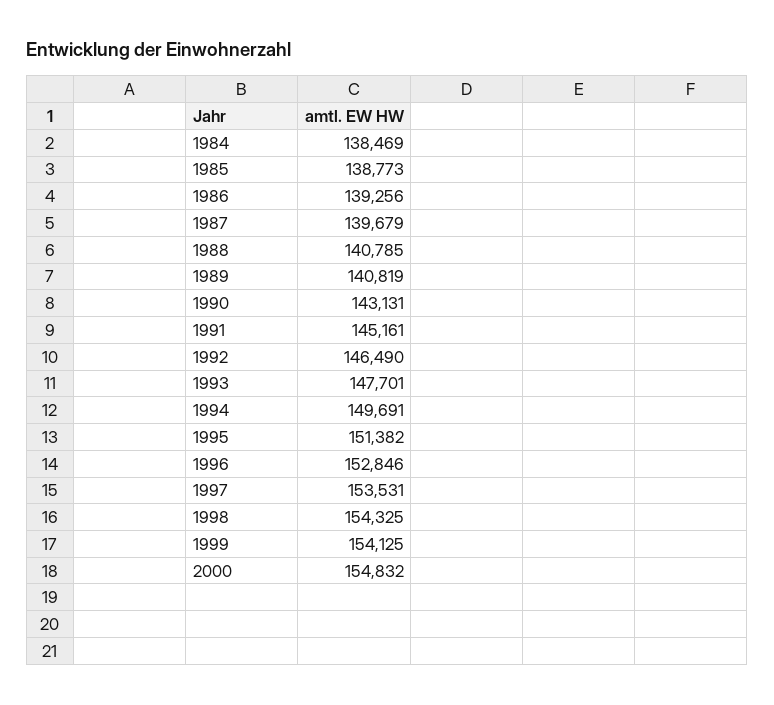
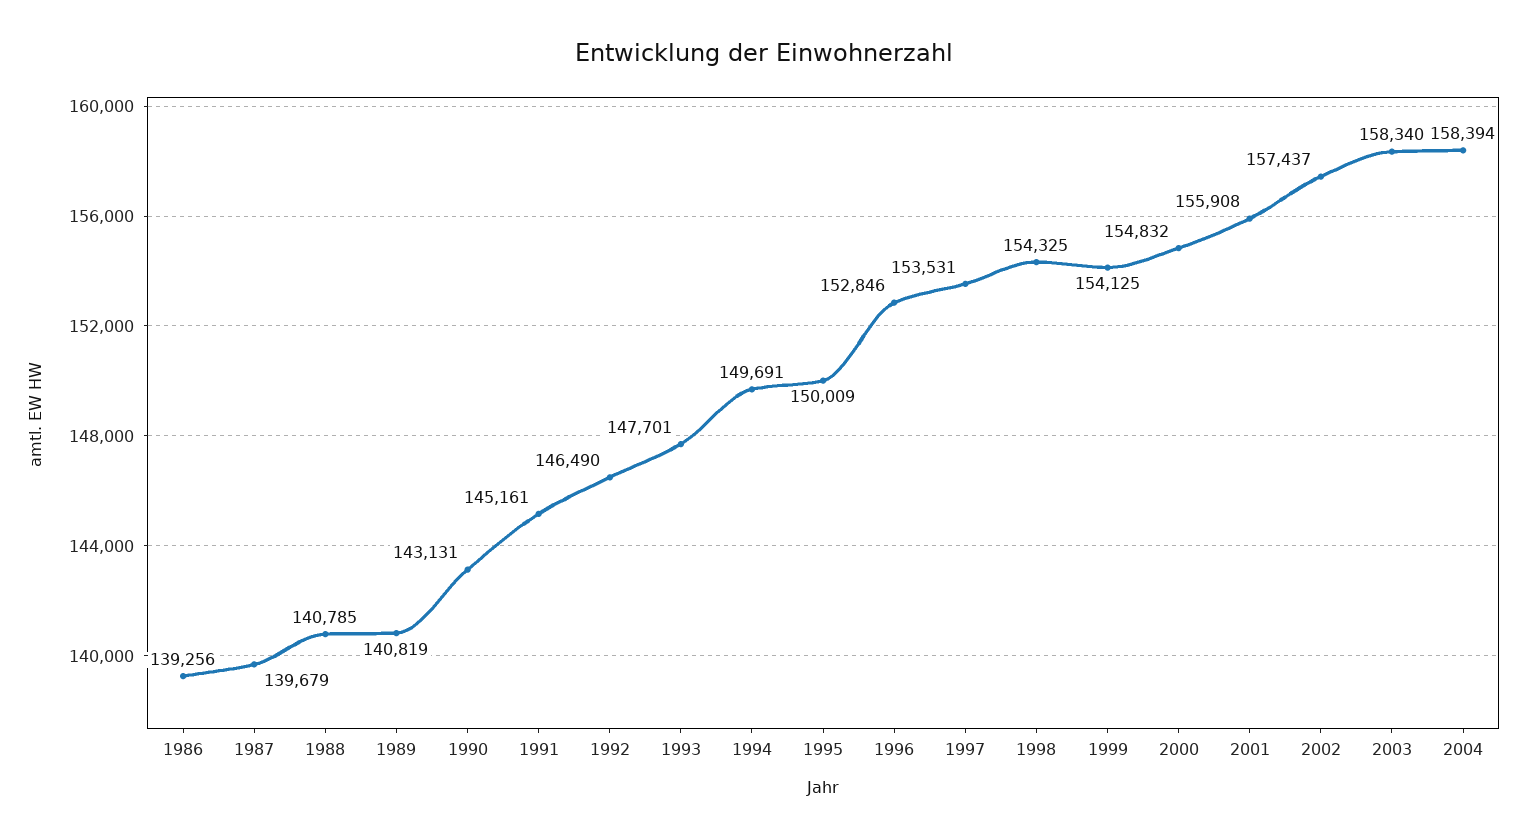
1984: 138469 -> none
1985: 138773 -> none
1995: 151382 -> 150009
2001: none -> 155908
2002: none -> 157437
2003: none -> 158340
2004: none -> 158394

